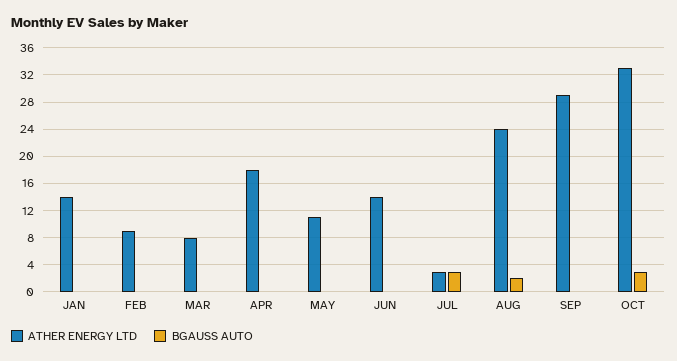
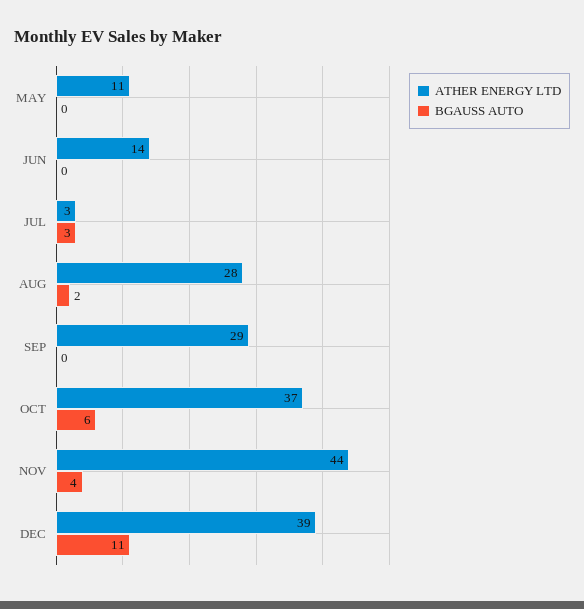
ATHER ENERGY LTD, JAN: 14 -> none
BGAUSS AUTO, JAN: 0 -> none
ATHER ENERGY LTD, FEB: 9 -> none
BGAUSS AUTO, FEB: 0 -> none
ATHER ENERGY LTD, MAR: 8 -> none
BGAUSS AUTO, MAR: 0 -> none
ATHER ENERGY LTD, APR: 18 -> none
BGAUSS AUTO, APR: 0 -> none
ATHER ENERGY LTD, AUG: 24 -> 28
ATHER ENERGY LTD, OCT: 33 -> 37
BGAUSS AUTO, OCT: 3 -> 6
ATHER ENERGY LTD, NOV: none -> 44
BGAUSS AUTO, NOV: none -> 4
ATHER ENERGY LTD, DEC: none -> 39
BGAUSS AUTO, DEC: none -> 11

